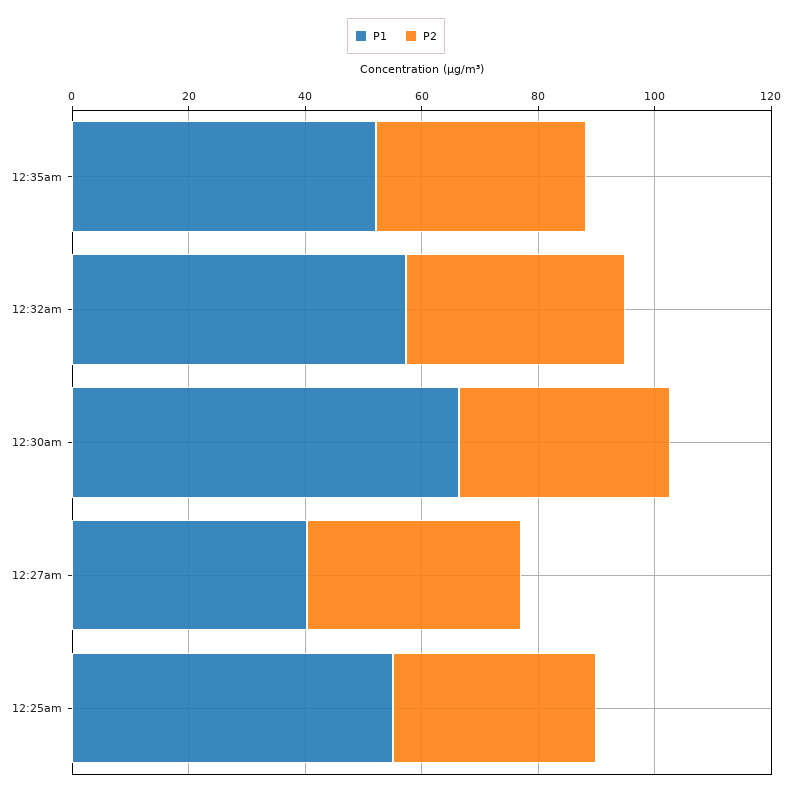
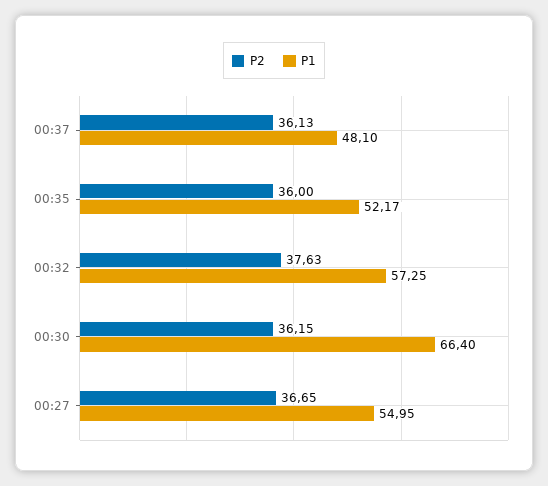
P1, 12:27am: 40 -> 54.95
P1, 12:25am: 55 -> none
P2, 12:25am: 35 -> none
P2, 00:37: none -> 36.13
P1, 00:37: none -> 48.1

